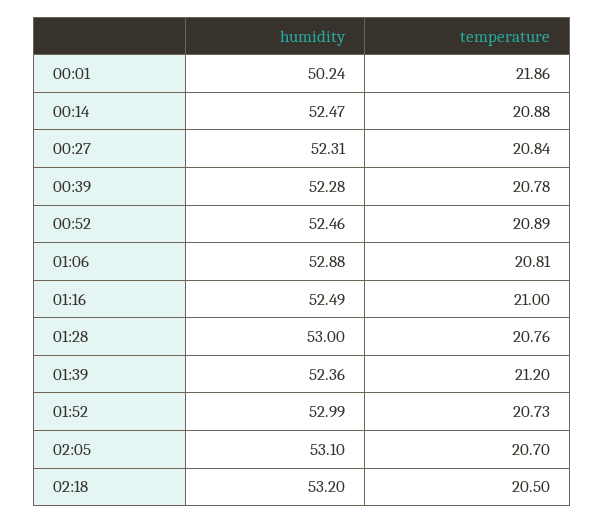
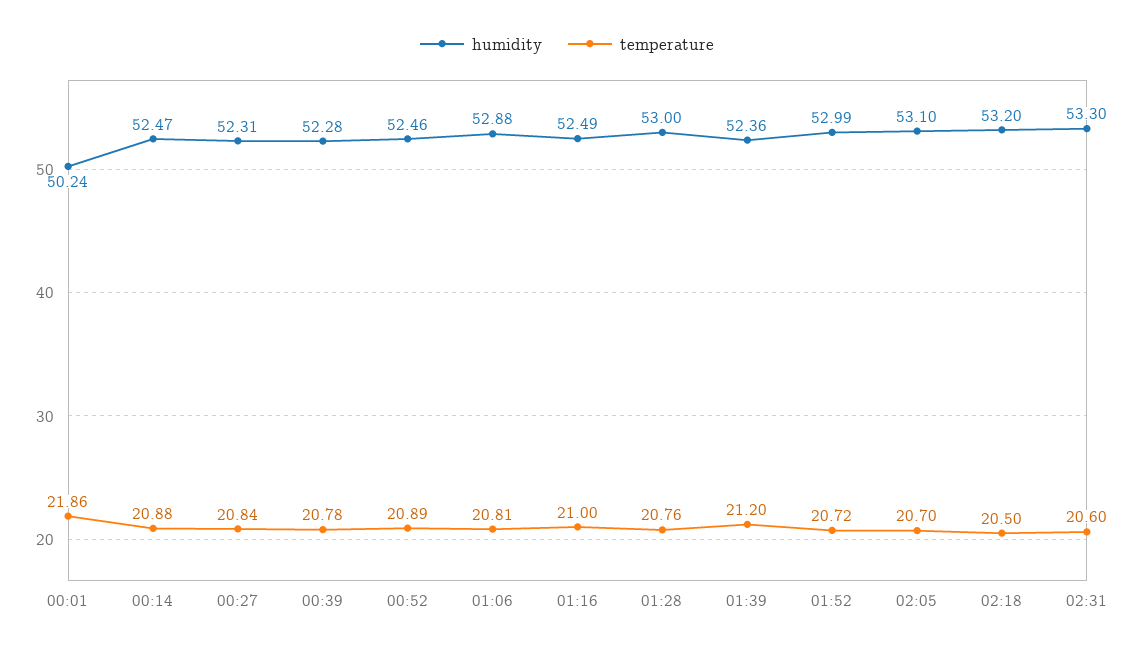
temperature, 01:52: 20.73 -> 20.72
humidity, 02:31: none -> 53.3
temperature, 02:31: none -> 20.6

